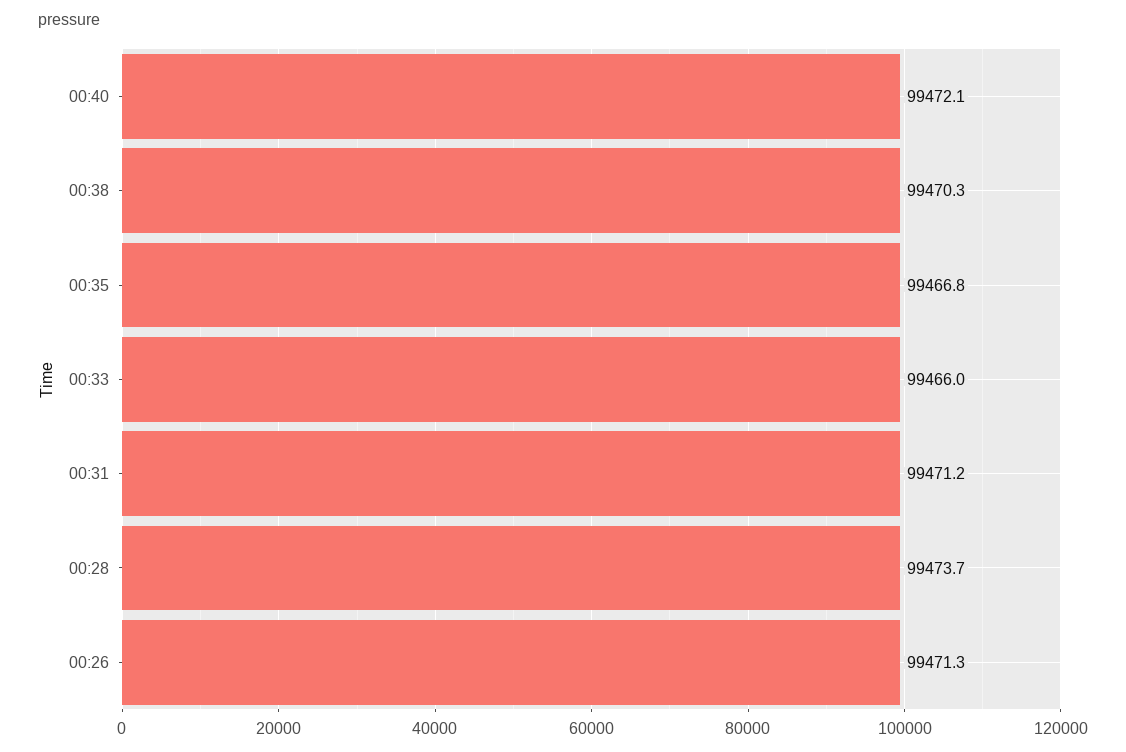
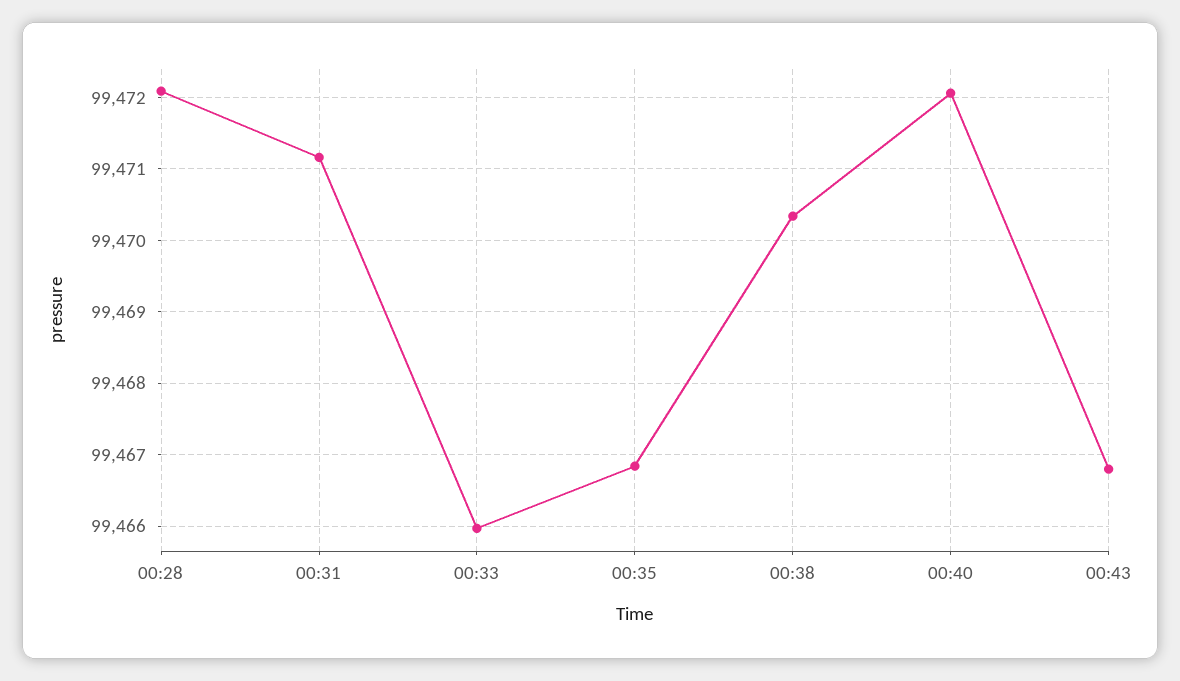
00:28: 99473.7 -> 99472.1
00:26: 99471.3 -> none
00:43: none -> 99466.8

